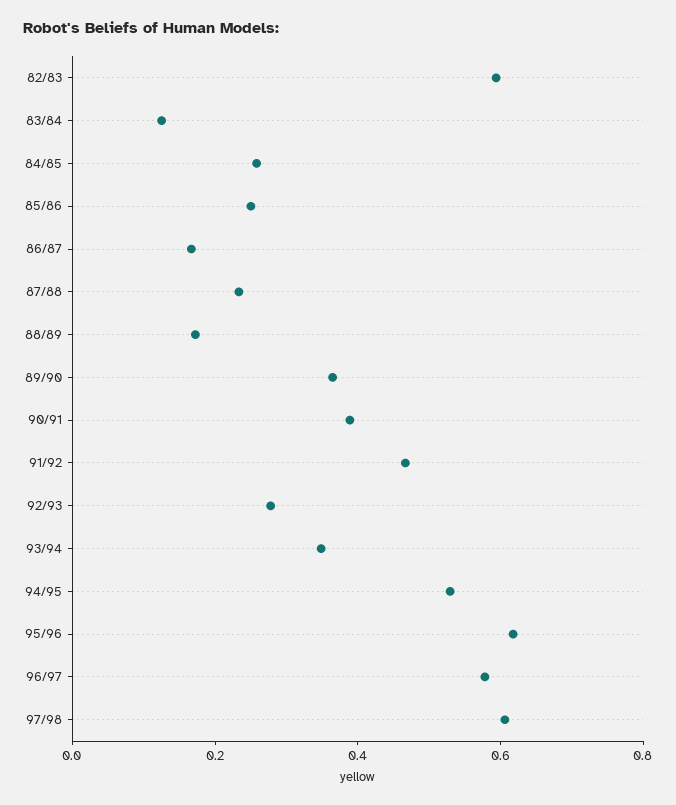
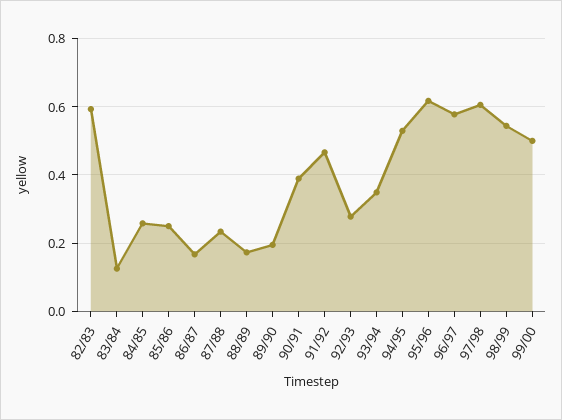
89/90: 0.35 -> 0.2
98/99: none -> 0.54
99/00: none -> 0.5

